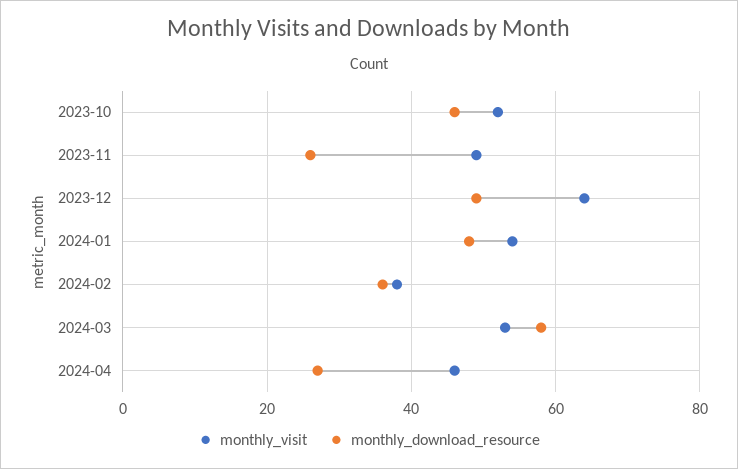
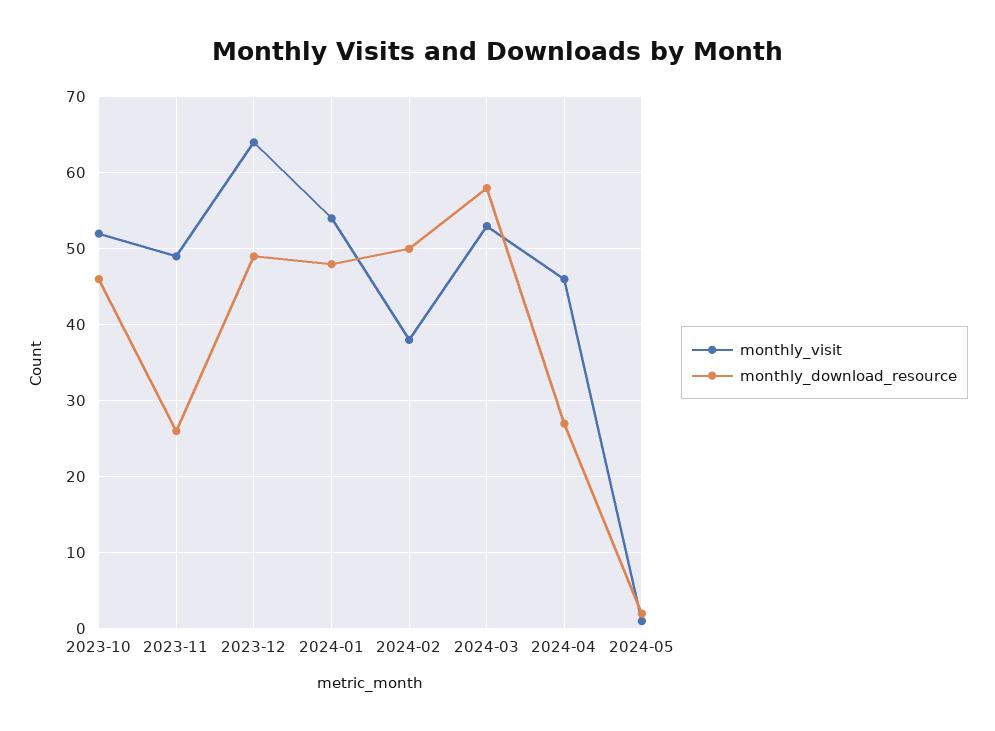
monthly_download_resource, 2024-02: 35 -> 50
monthly_visit, 2024-05: none -> 1
monthly_download_resource, 2024-05: none -> 2

